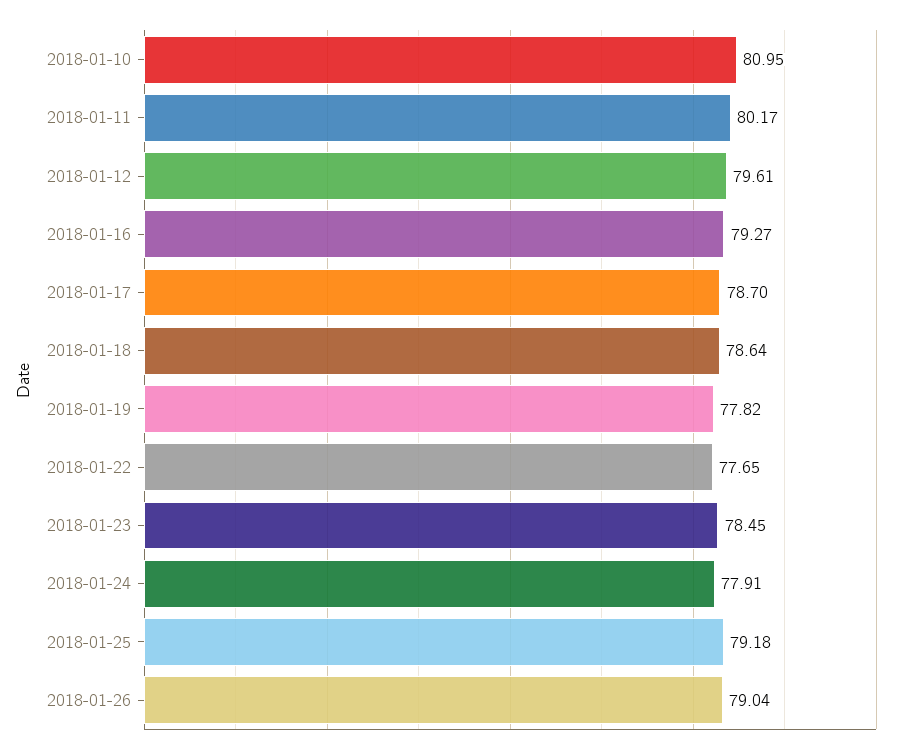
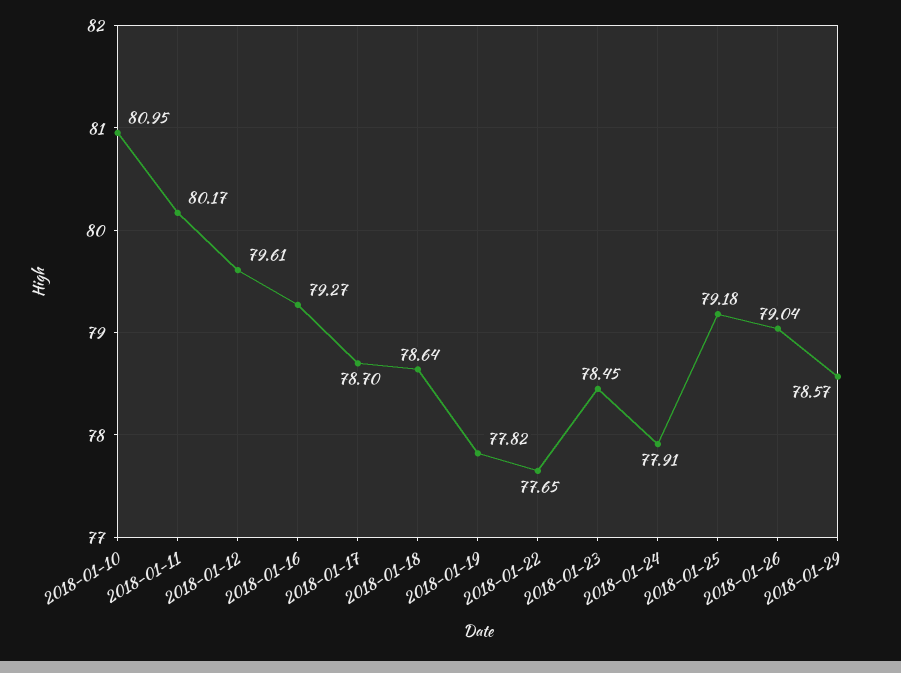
2018-01-29: none -> 78.57

